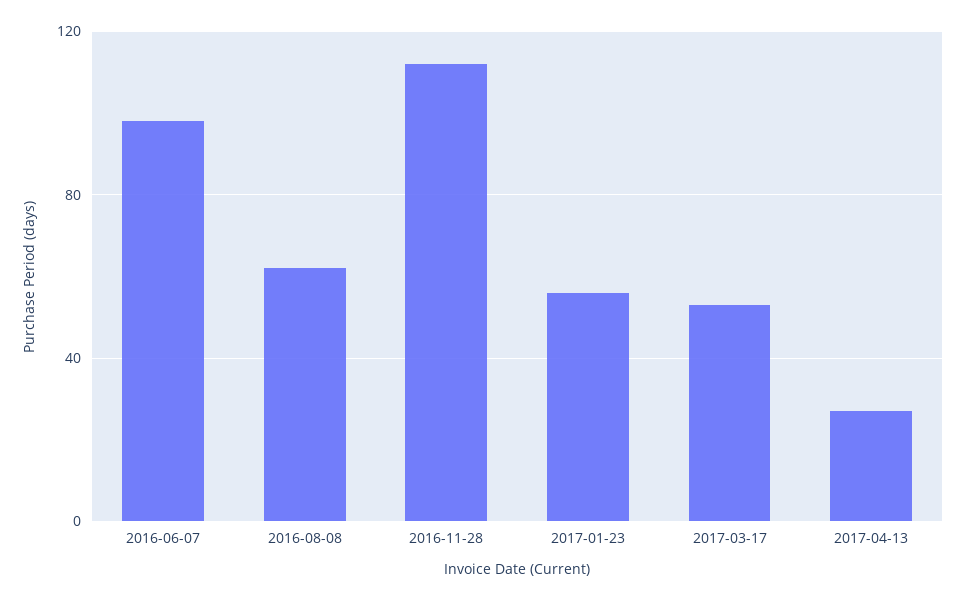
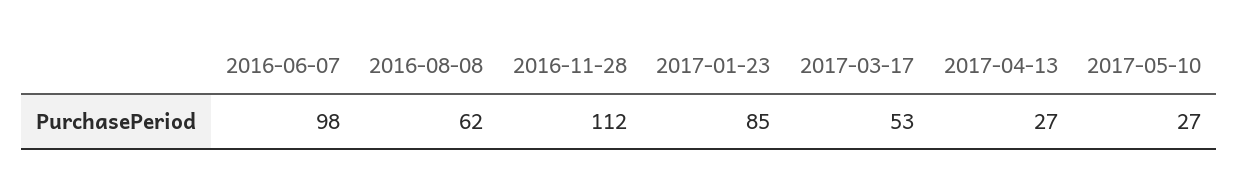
2017-01-23: 55 -> 85
2017-05-10: none -> 27

